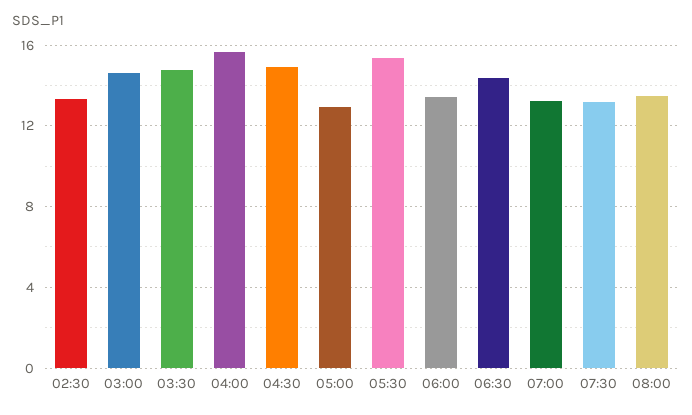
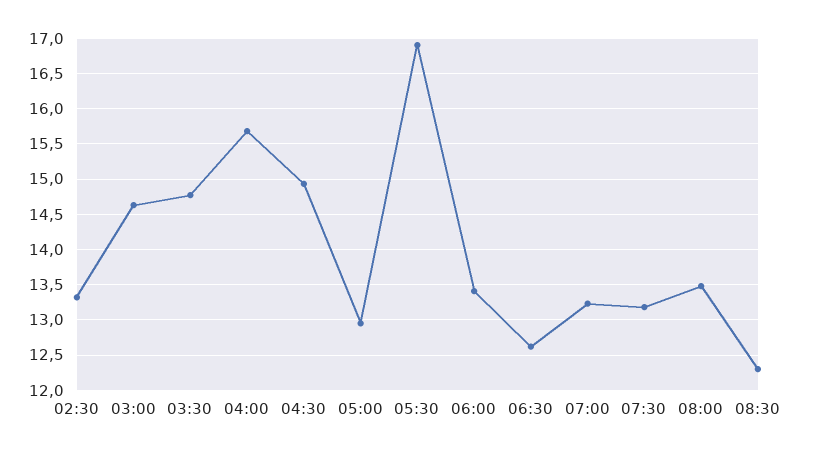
05:30: 15.5 -> 16.9
06:30: 14.5 -> 12.6
08:30: none -> 12.3

